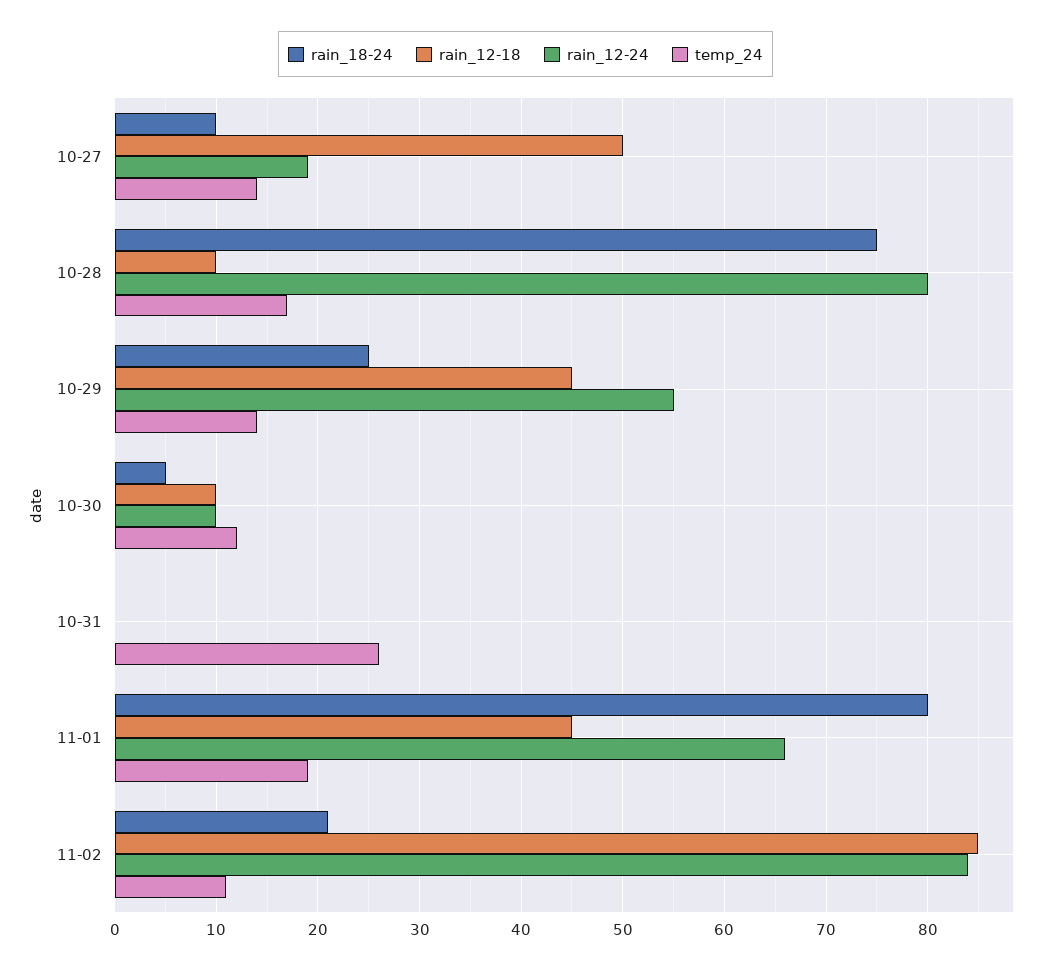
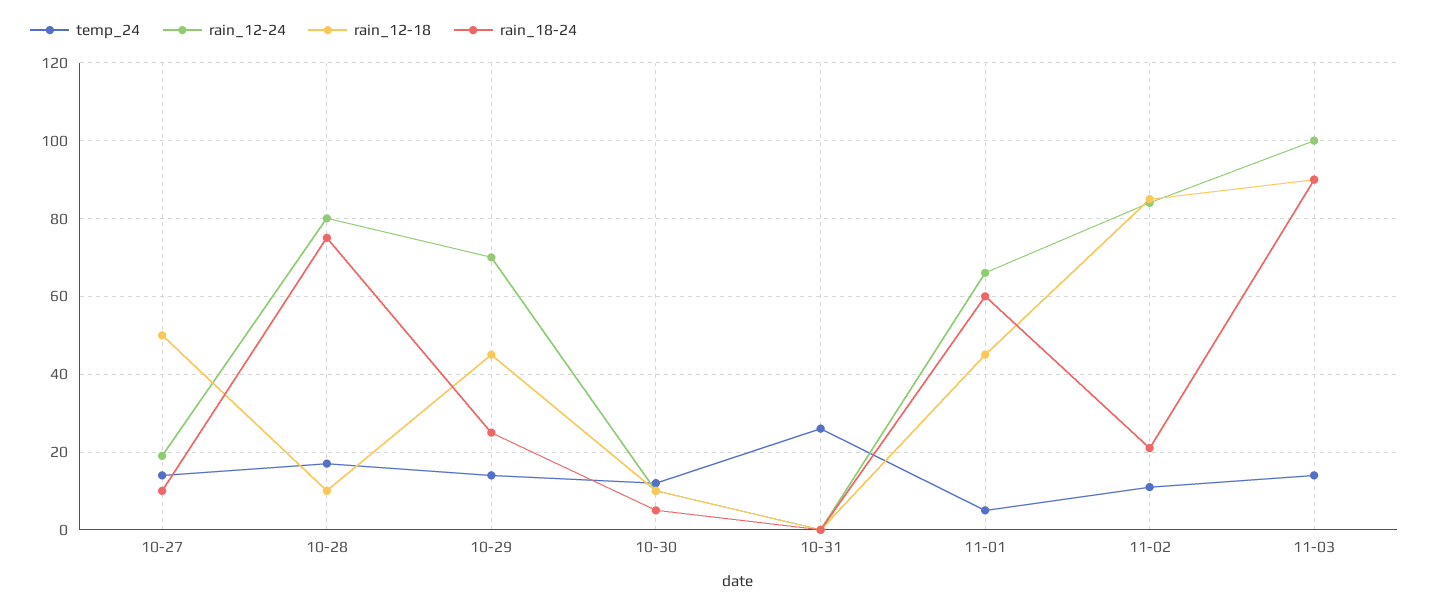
rain_12-24, 10-29: 55 -> 70
rain_18-24, 11-01: 80 -> 60
temp_24, 11-01: 19 -> 5
temp_24, 11-03: none -> 15
rain_12-24, 11-03: none -> 100
rain_12-18, 11-03: none -> 90
rain_18-24, 11-03: none -> 90

